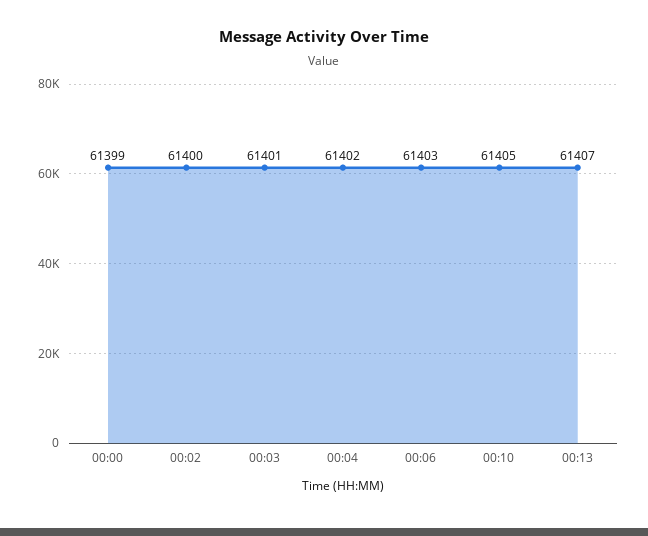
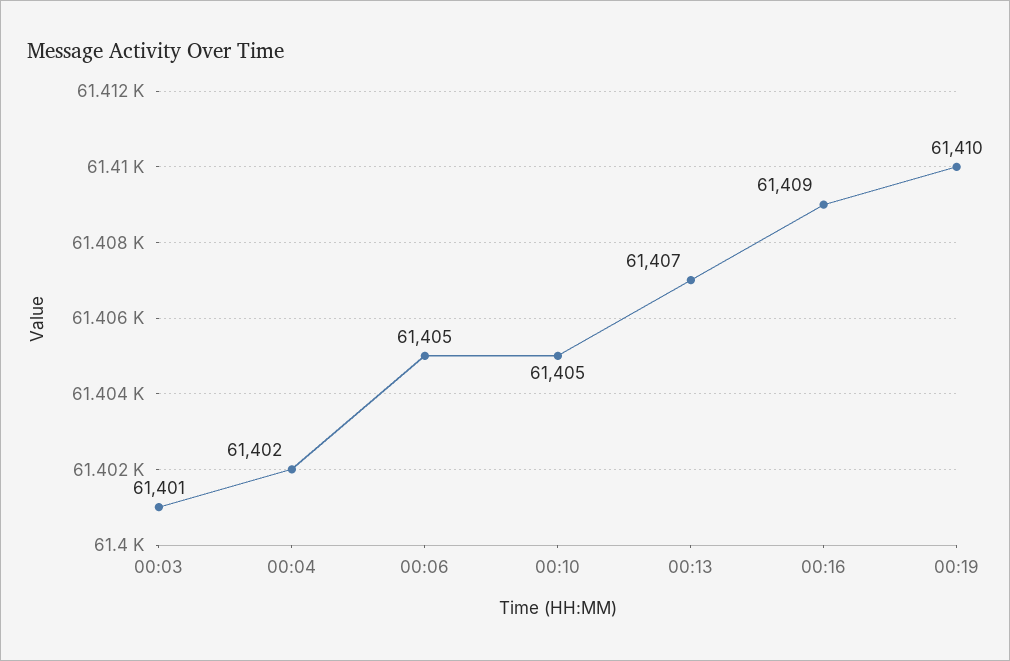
00:00: 61399 -> none
00:02: 61400 -> none
00:06: 61403 -> 61405
00:16: none -> 61409
00:19: none -> 61410

